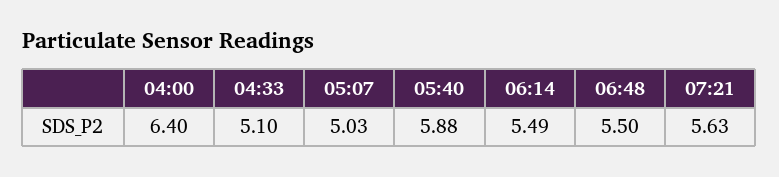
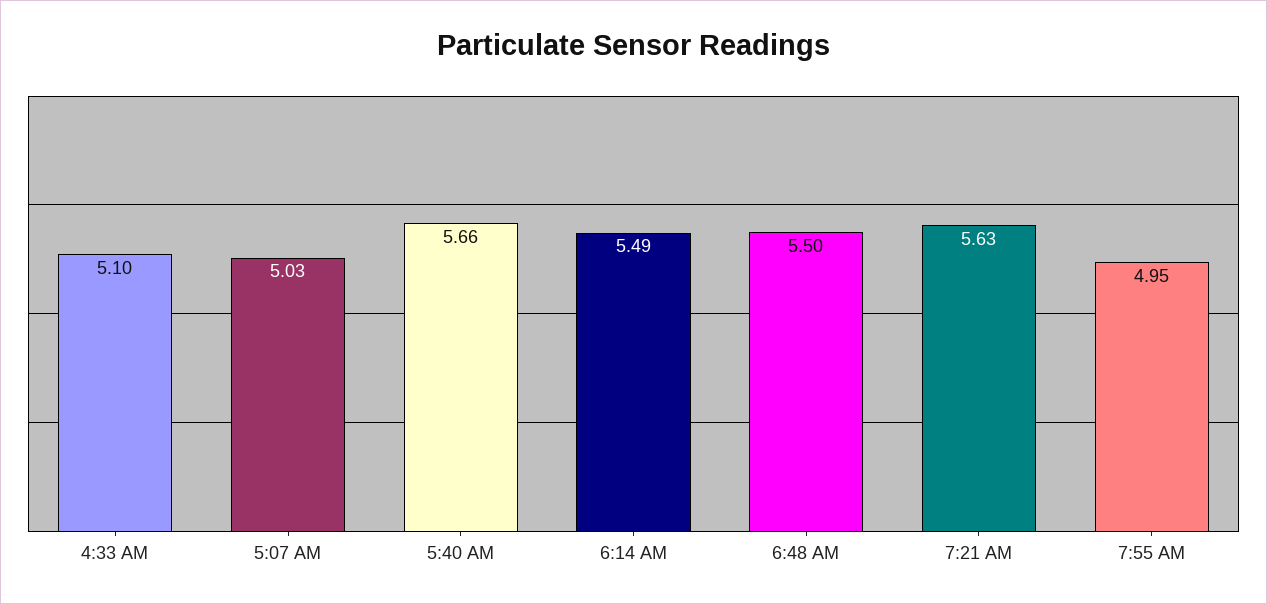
04:00: 6.4 -> none
05:40: 5.88 -> 5.66
7:55 AM: none -> 4.95

